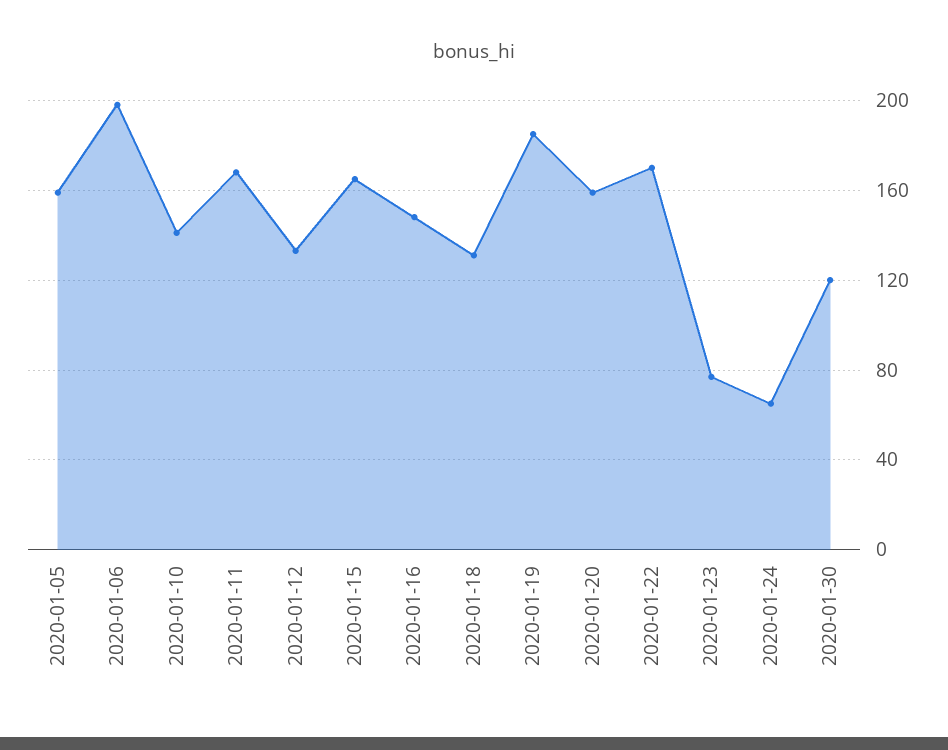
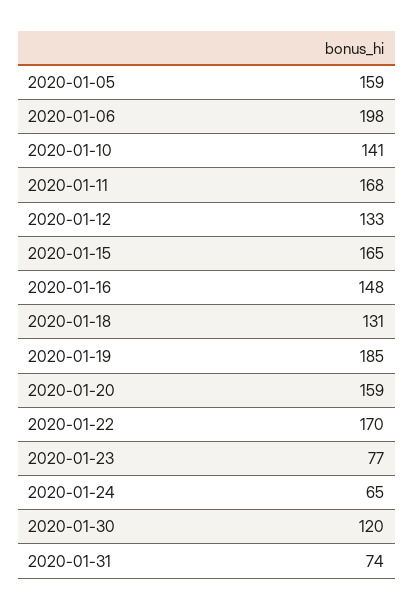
2020-01-31: none -> 74

